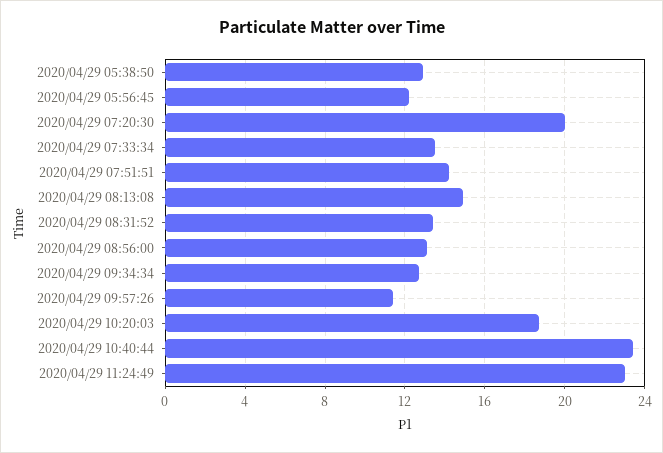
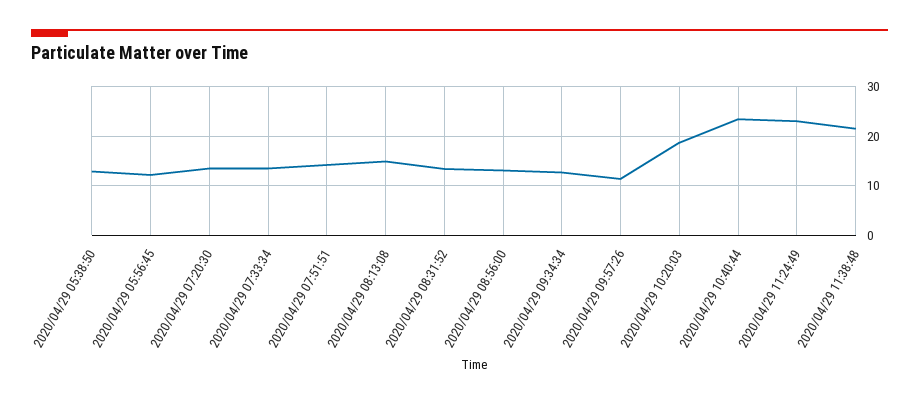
2020/04/29 07:20:30: 20 -> 14
2020/04/29 11:38:48: none -> 22

